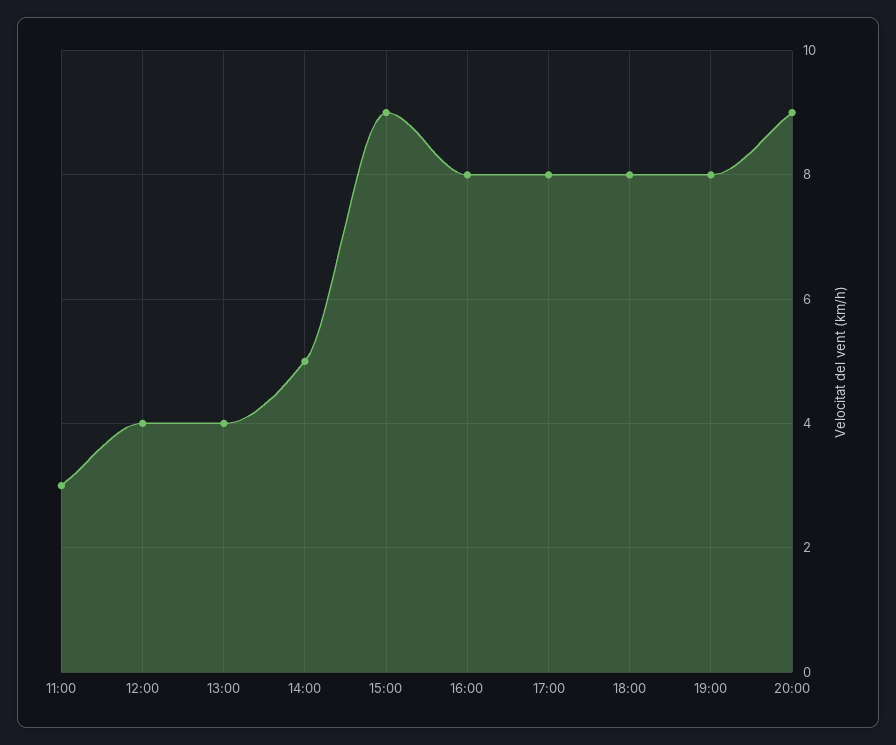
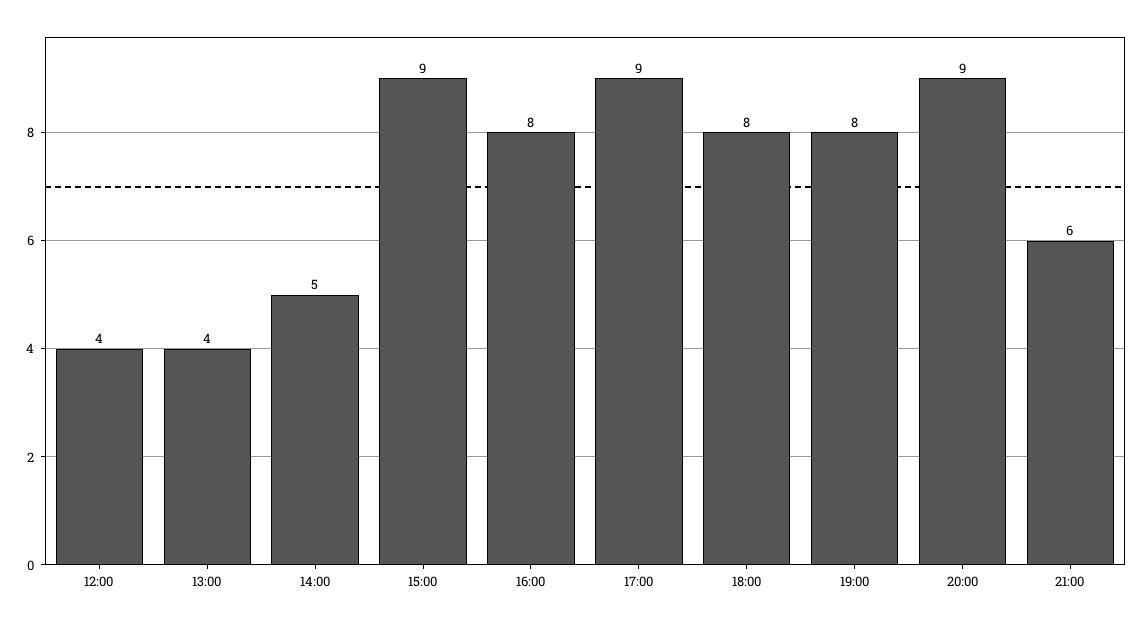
11:00: 3 -> none
17:00: 8 -> 9
21:00: none -> 6

